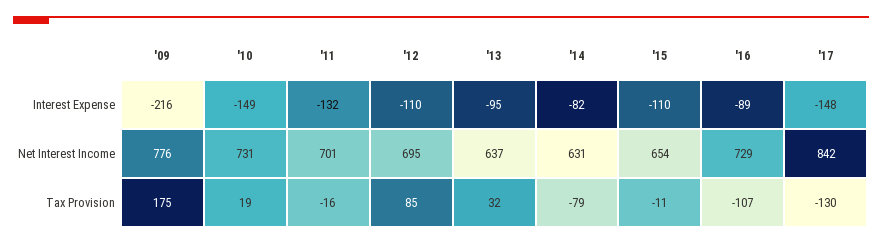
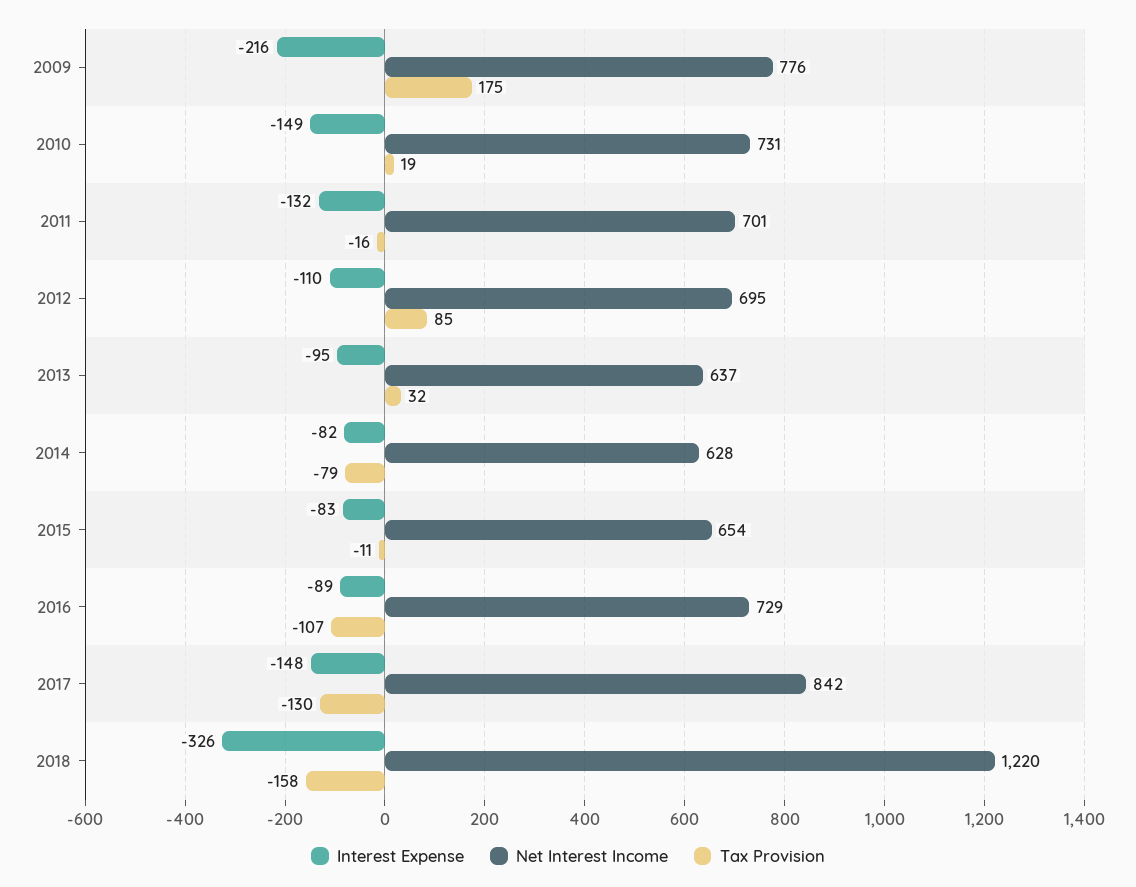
Interest Expense, '15: -110 -> -83
Net Interest Income, '14: 631 -> 628
Interest Expense, 2018: none -> -326
Net Interest Income, 2018: none -> 1220
Tax Provision, 2018: none -> -158

